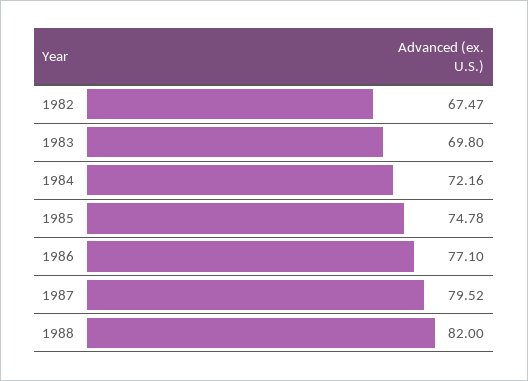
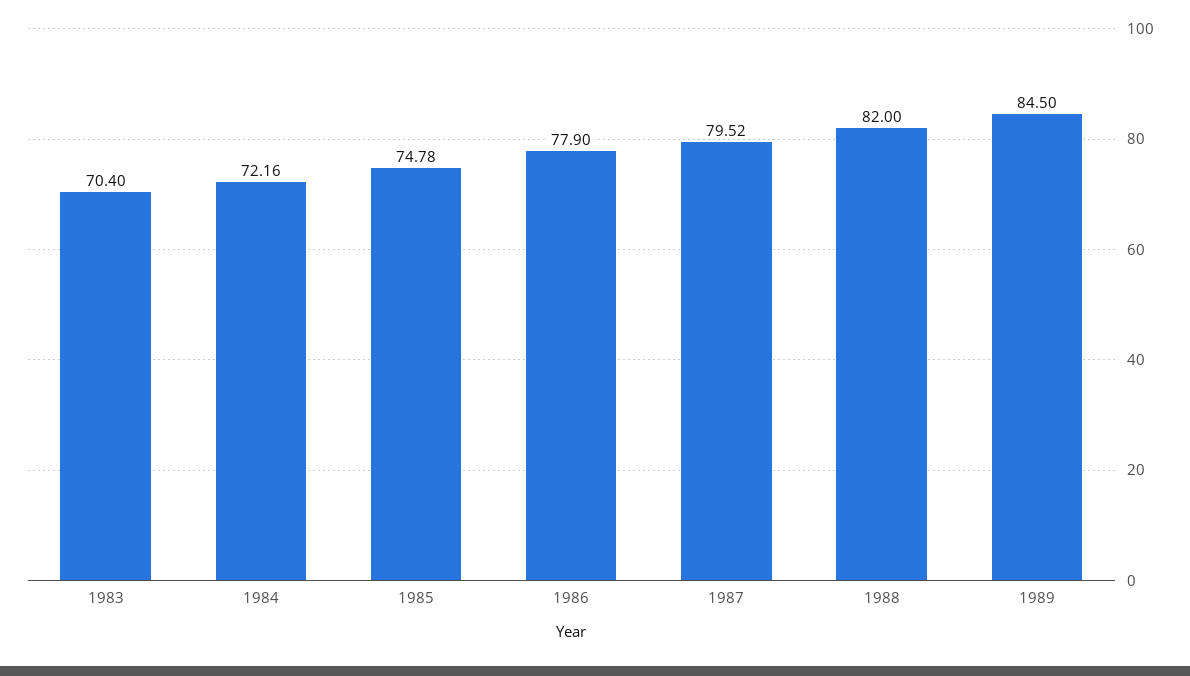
1982: 67.47 -> none
1983: 69.8 -> 70.4
1986: 77.1 -> 77.9
1989: none -> 84.5

